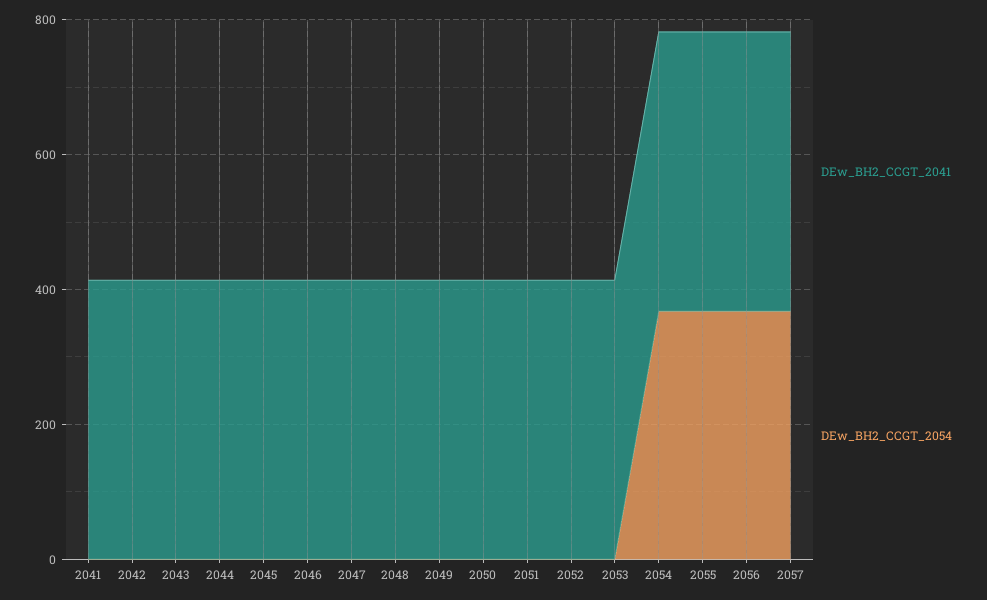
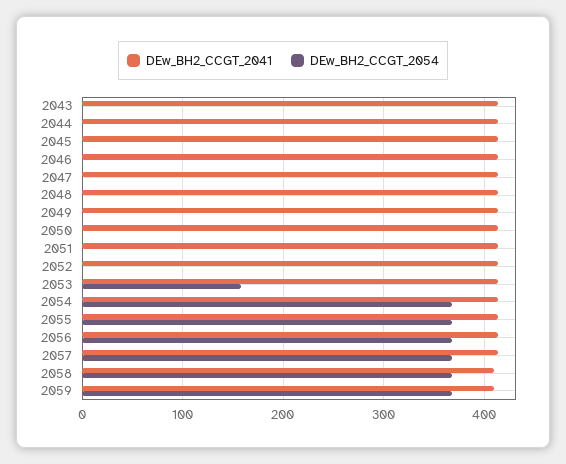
DEw_BH2_CCGT_2041, 2041: 400 -> none
DEw_BH2_CCGT_2054, 2041: 0 -> none
DEw_BH2_CCGT_2041, 2042: 400 -> none
DEw_BH2_CCGT_2054, 2042: 0 -> none
DEw_BH2_CCGT_2054, 2053: 0 -> 160
DEw_BH2_CCGT_2041, 2058: none -> 410
DEw_BH2_CCGT_2054, 2058: none -> 370
DEw_BH2_CCGT_2041, 2059: none -> 410
DEw_BH2_CCGT_2054, 2059: none -> 370

